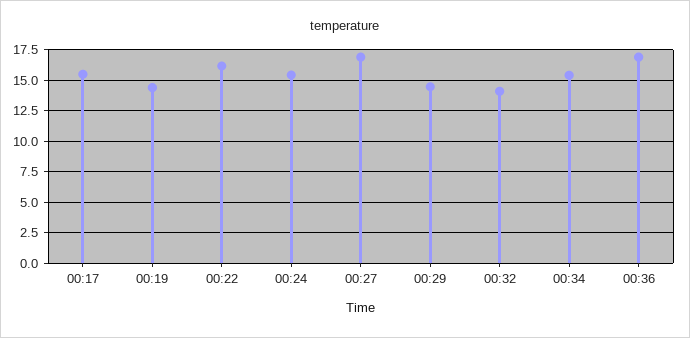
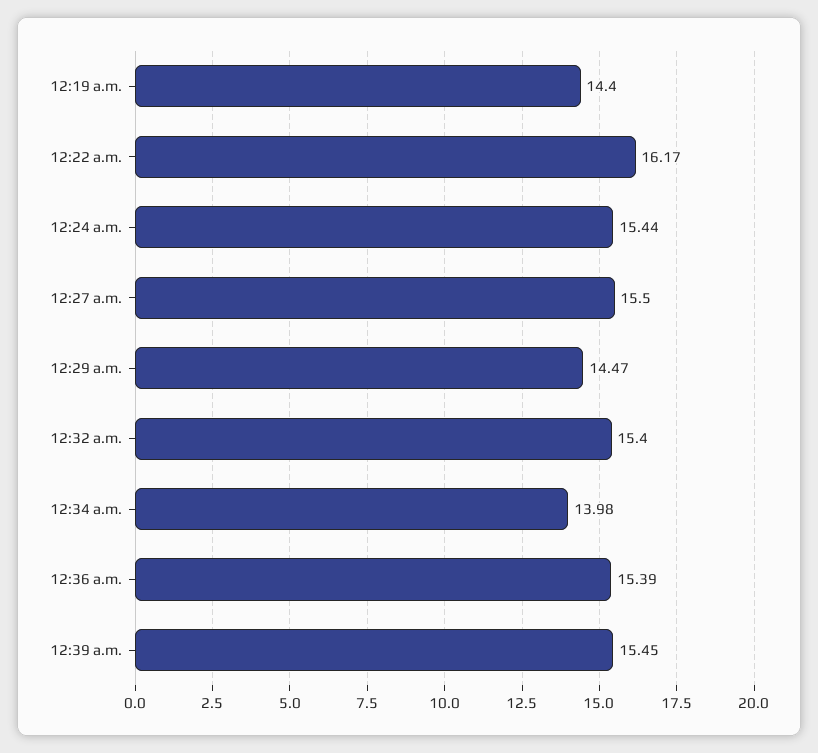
00:17: 15.5 -> none
00:27: 17 -> 15.5
00:32: 14 -> 15.4
00:34: 15.5 -> 13.98
00:36: 17 -> 15.39
12:39 a.m.: none -> 15.45

